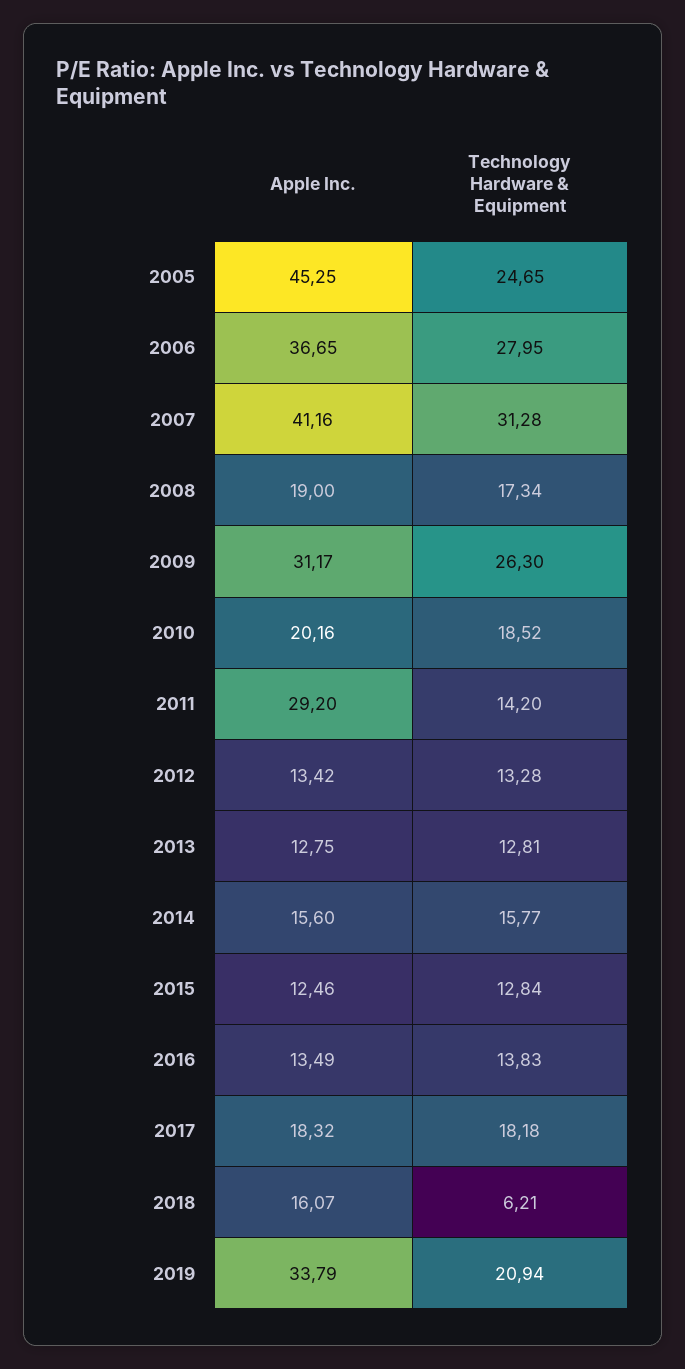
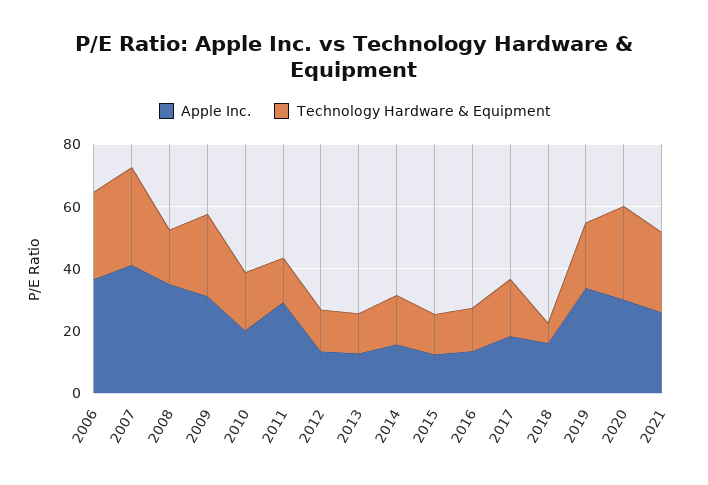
Apple Inc., 2005: 45.25 -> none
Technology Hardware & Equipment, 2005: 24.65 -> none
Apple Inc., 2008: 19 -> 35
Apple Inc., 2020: none -> 30
Technology Hardware & Equipment, 2020: none -> 30
Apple Inc., 2021: none -> 25
Technology Hardware & Equipment, 2021: none -> 25

